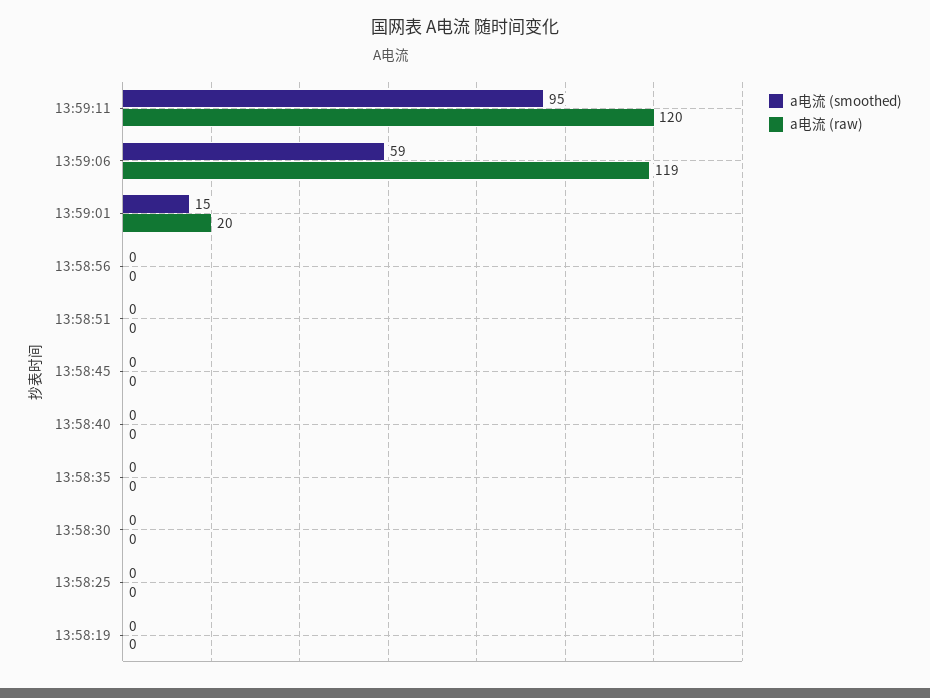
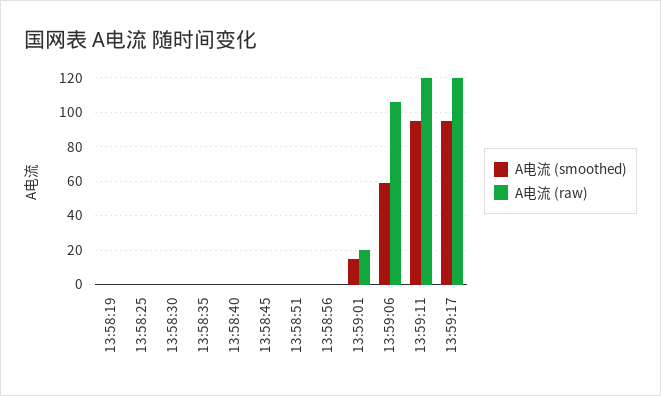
a电流 (raw), 13:59:06: 119 -> 105
a电流 (smoothed), 13:59:17: none -> 95
a电流 (raw), 13:59:17: none -> 120

